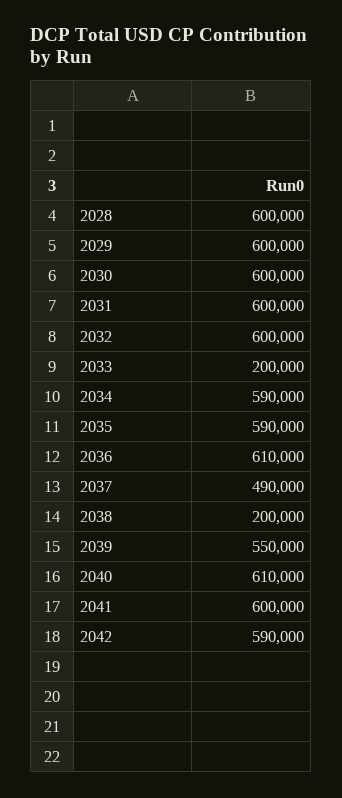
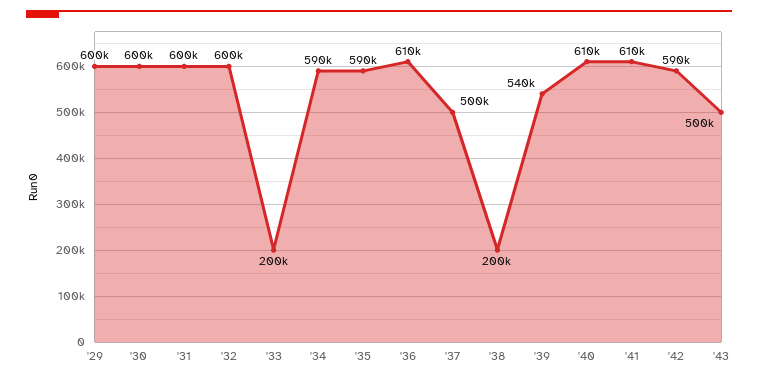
2028: 600000 -> none
2037: 490000 -> 500000
2039: 550000 -> 540000
2041: 600000 -> 610000
'43: none -> 500000

